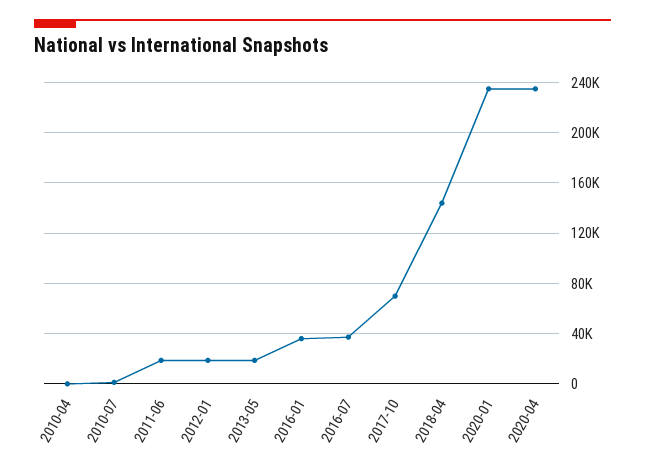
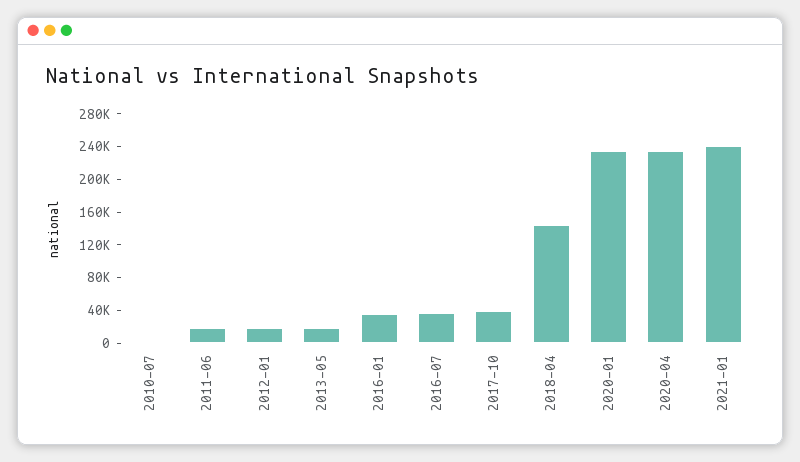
2010-04: 0 -> none
2017-10: 70000 -> 40000
2021-01: none -> 240000

